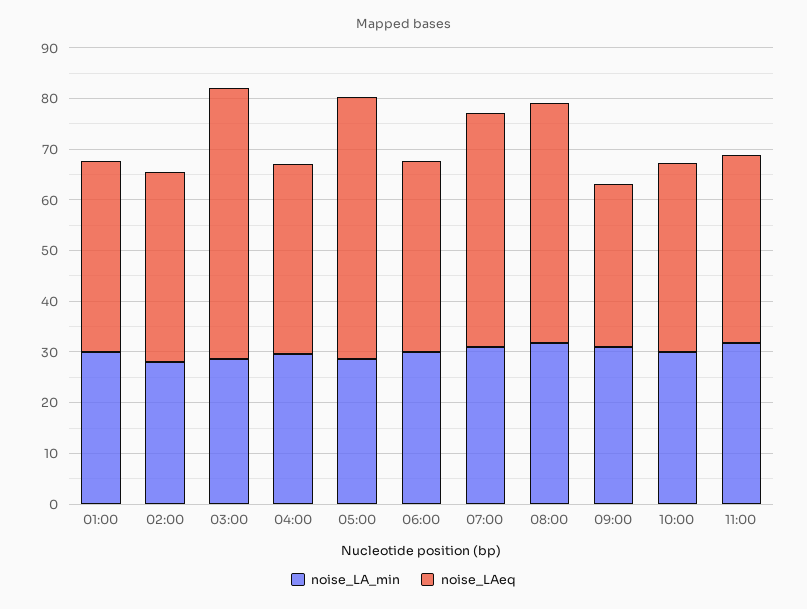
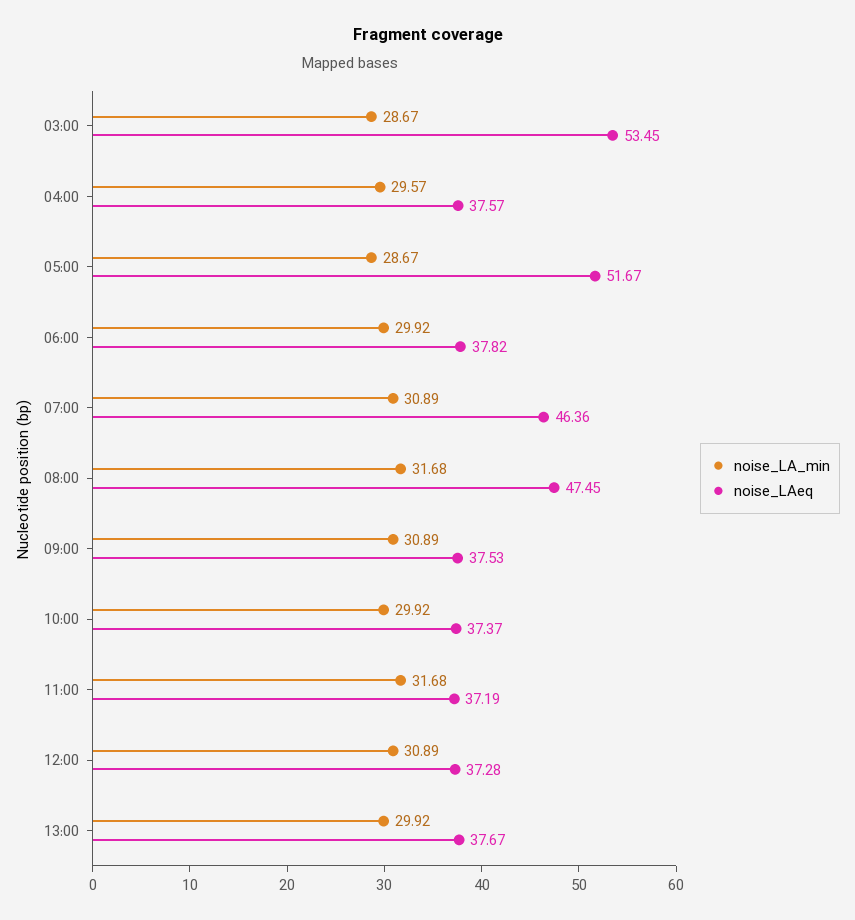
noise_LA_min, 01:00: 30 -> none
noise_LAeq, 01:00: 38 -> none
noise_LA_min, 02:00: 28 -> none
noise_LAeq, 02:00: 38 -> none
noise_LAeq, 09:00: 32 -> 37.53
noise_LA_min, 12:00: none -> 30.89
noise_LAeq, 12:00: none -> 37.28
noise_LA_min, 13:00: none -> 29.92
noise_LAeq, 13:00: none -> 37.67

